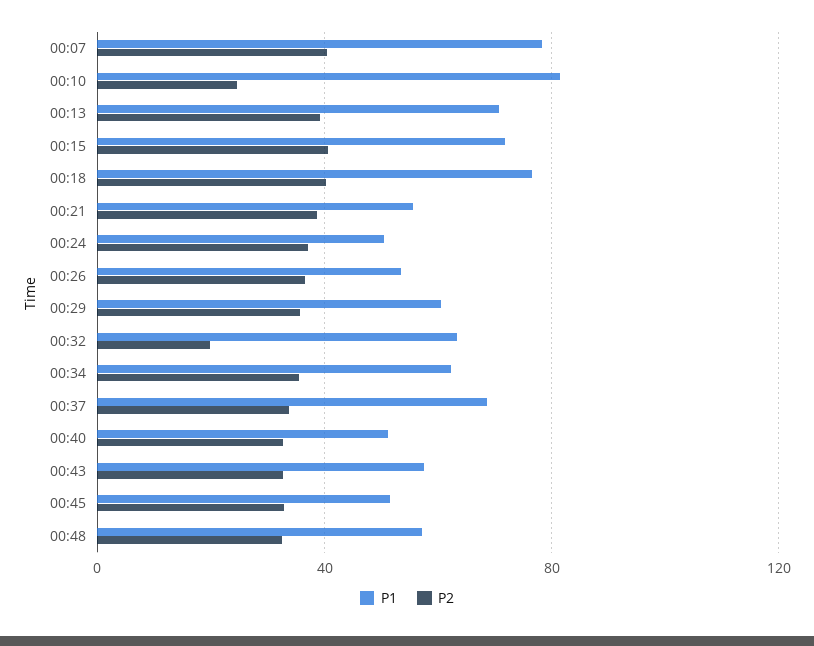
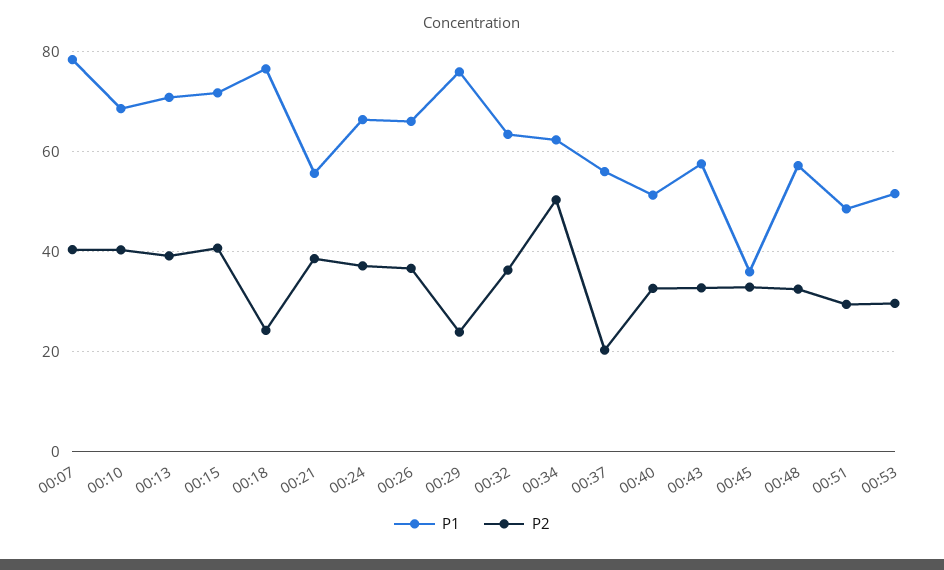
P1, 00:10: 80 -> 68
P2, 00:10: 25 -> 40
P2, 00:18: 40 -> 24
P1, 00:24: 50 -> 66
P1, 00:26: 55 -> 66
P1, 00:29: 60 -> 76
P2, 00:29: 35 -> 24
P2, 00:32: 20 -> 36
P2, 00:34: 35 -> 50
P1, 00:37: 70 -> 56
P2, 00:37: 35 -> 20
P1, 00:45: 50 -> 36
P1, 00:51: none -> 48
P2, 00:51: none -> 30
P1, 00:53: none -> 52
P2, 00:53: none -> 30

